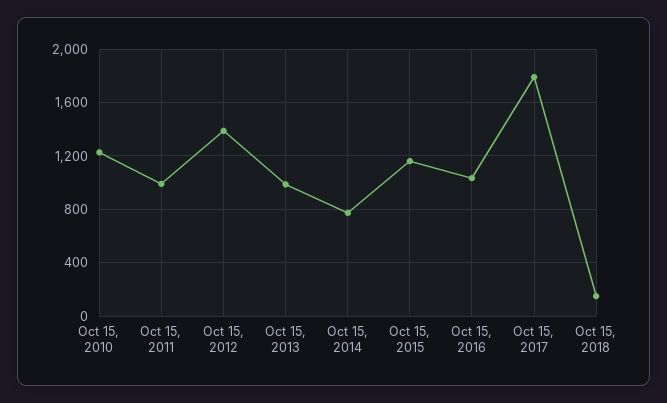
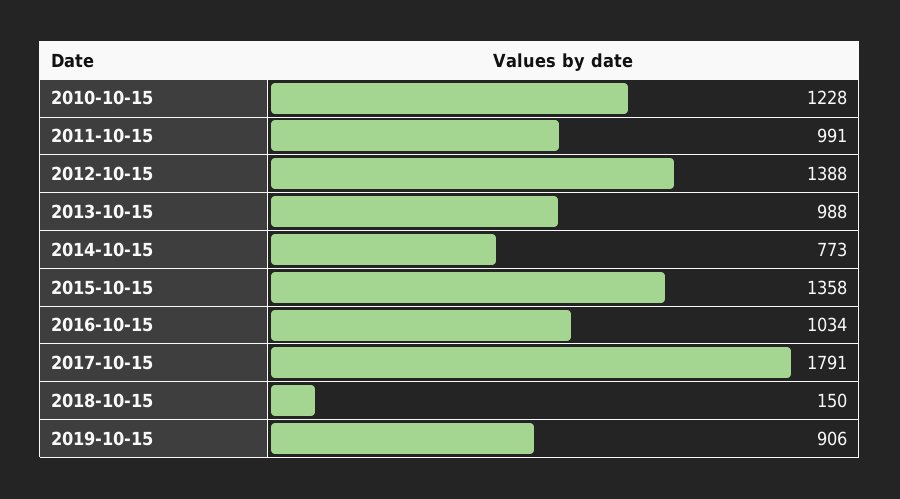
Oct 15, 2015: 1150 -> 1358
2019-10-15: none -> 906

